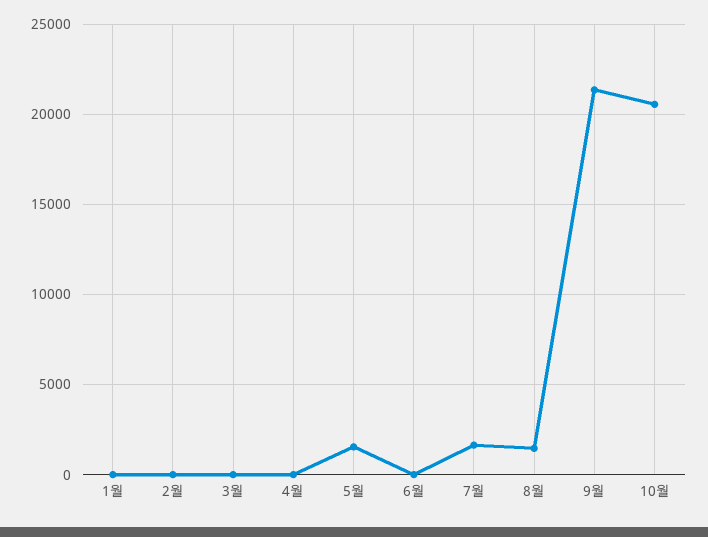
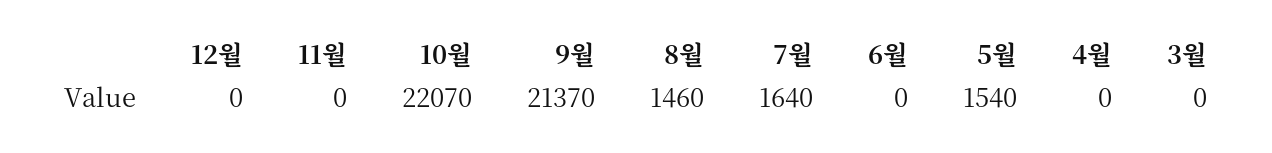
1월: 0 -> none
2월: 0 -> none
10월: 20500 -> 22070
12월: none -> 0
11월: none -> 0

